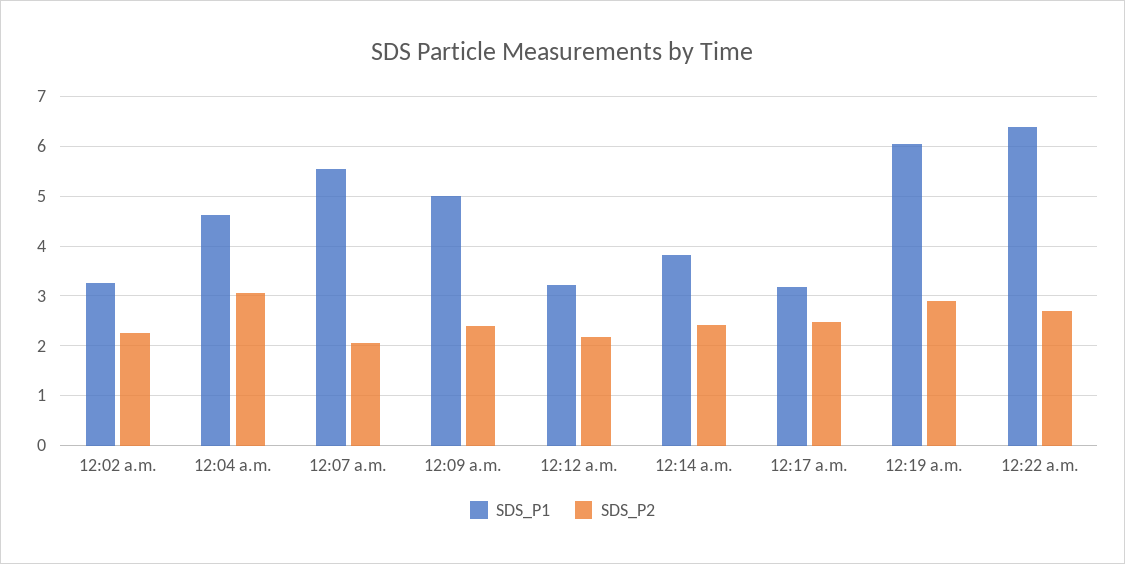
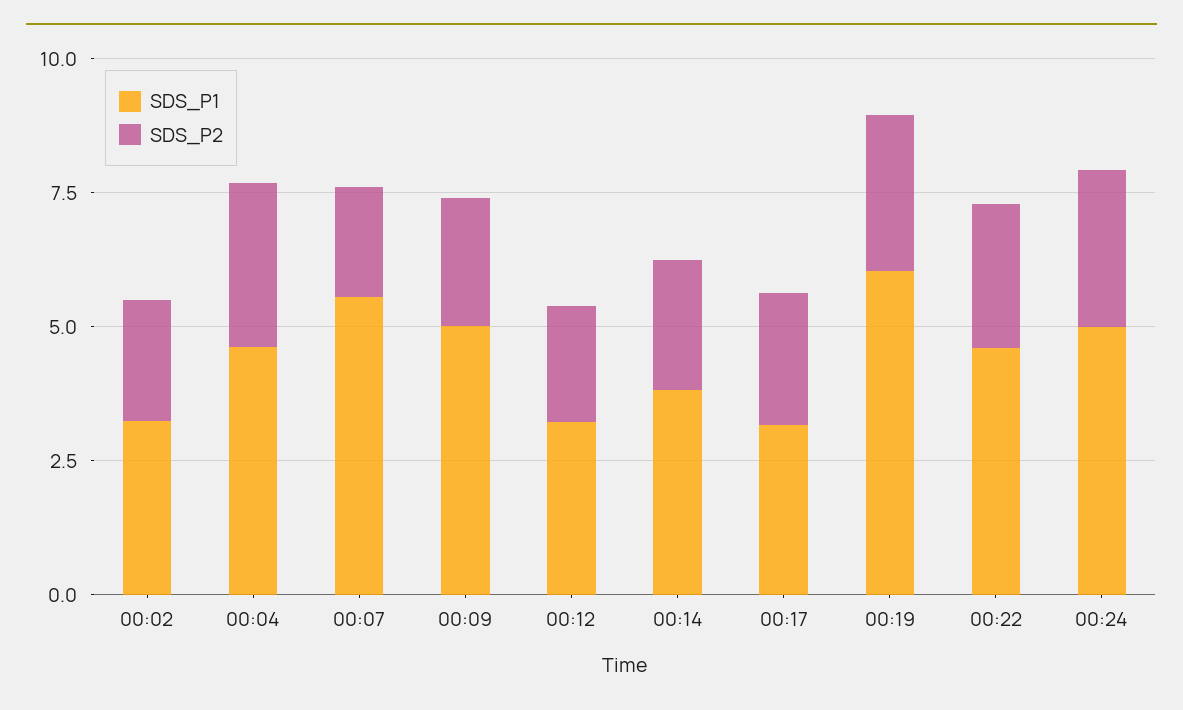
SDS_P1, 12:22 a.m.: 6.4 -> 4.5
SDS_P1, 00:24: none -> 5
SDS_P2, 00:24: none -> 3

